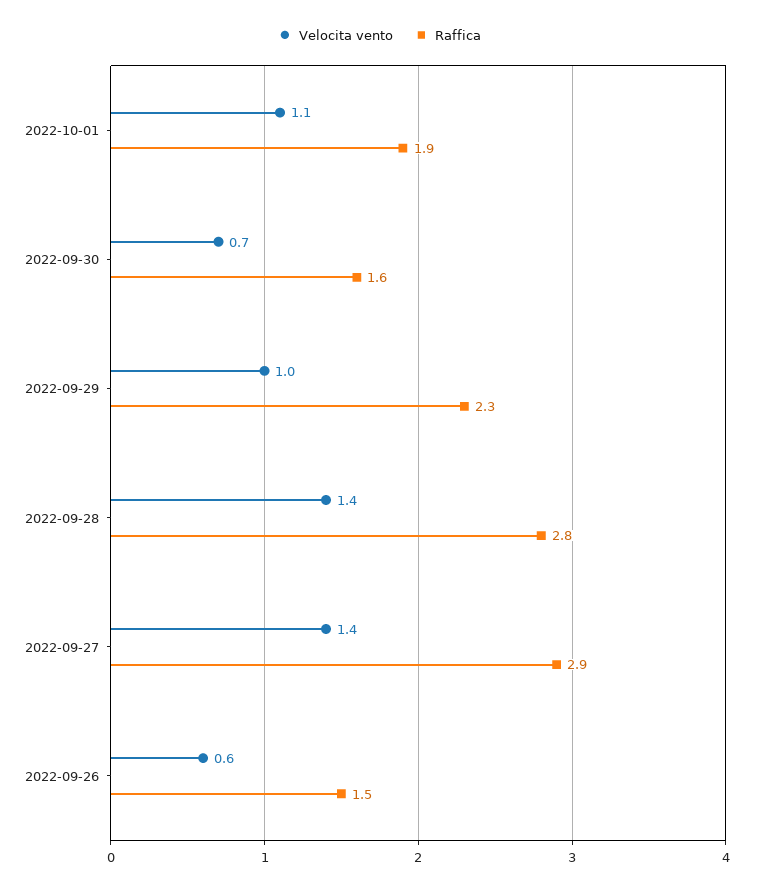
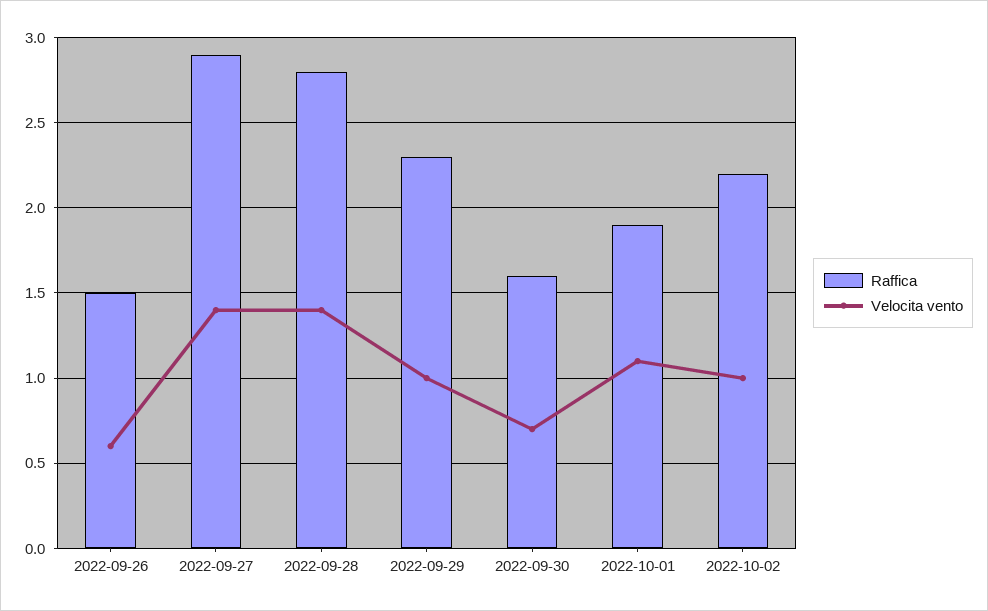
Raffica, 2022-10-02: none -> 2.2
Velocita vento, 2022-10-02: none -> 1

